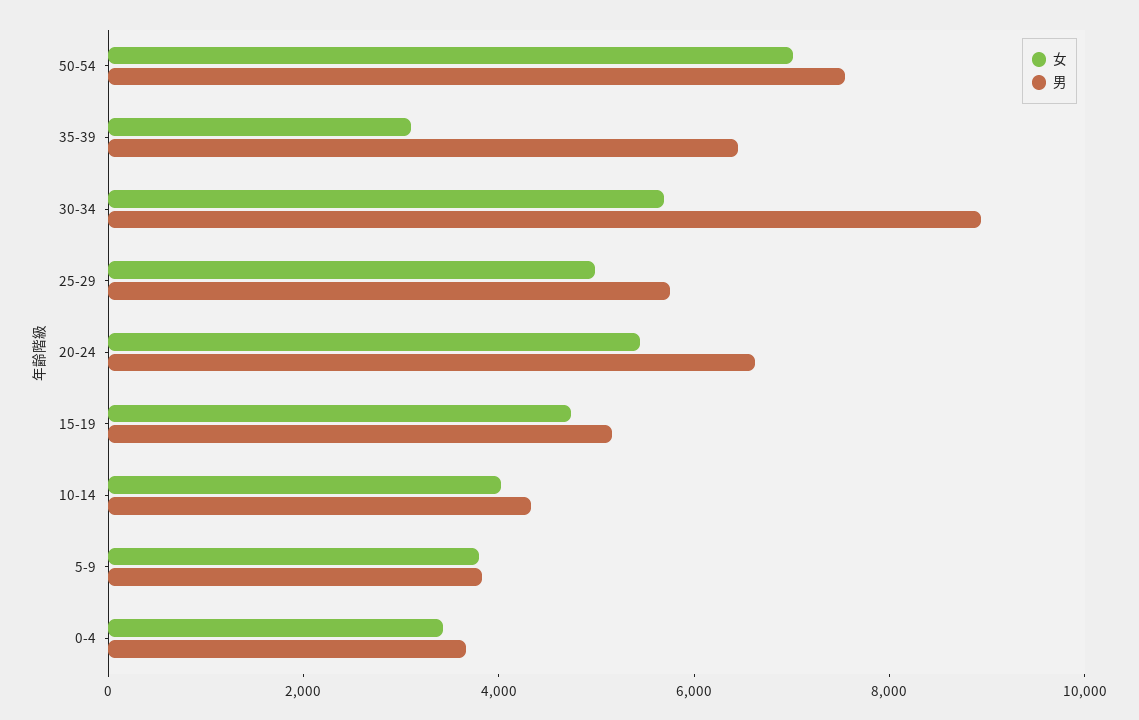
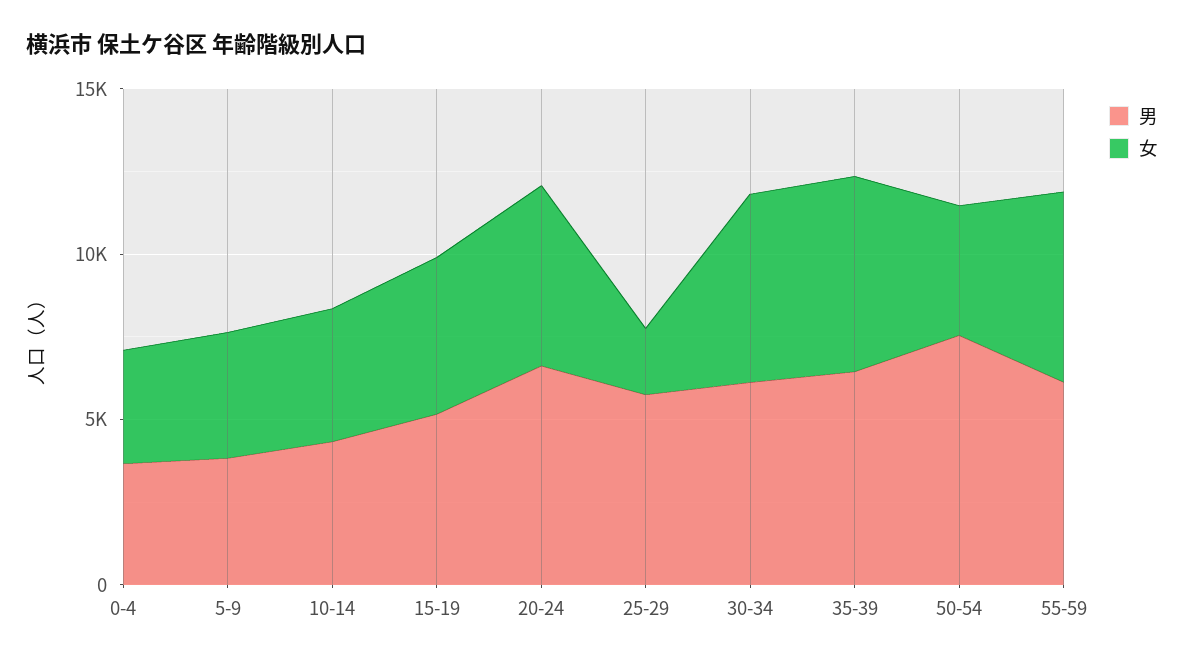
女, 50-54: 7000 -> 4000
女, 35-39: 3000 -> 6000
男, 30-34: 9000 -> 6000
女, 25-29: 5000 -> 2000
男, 55-59: none -> 6000
女, 55-59: none -> 6000

